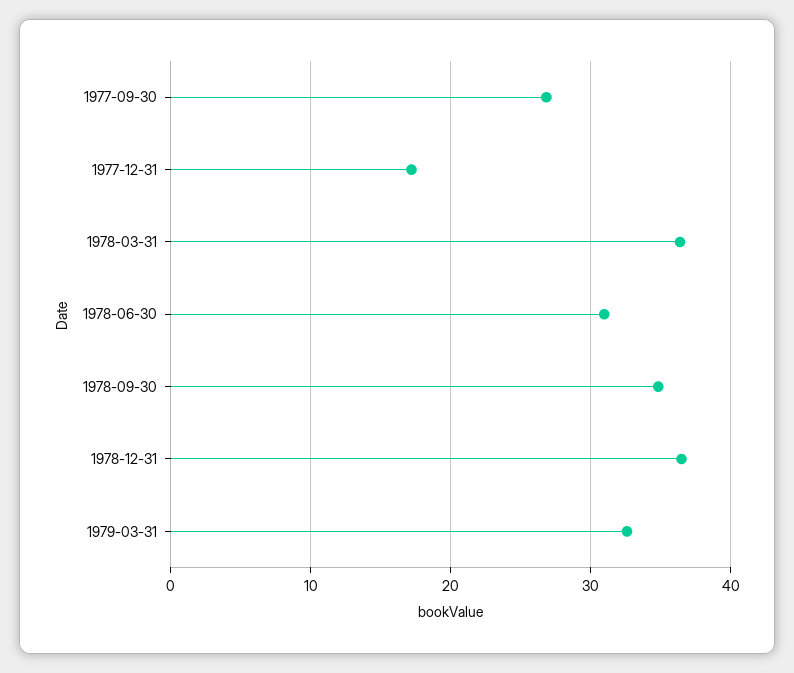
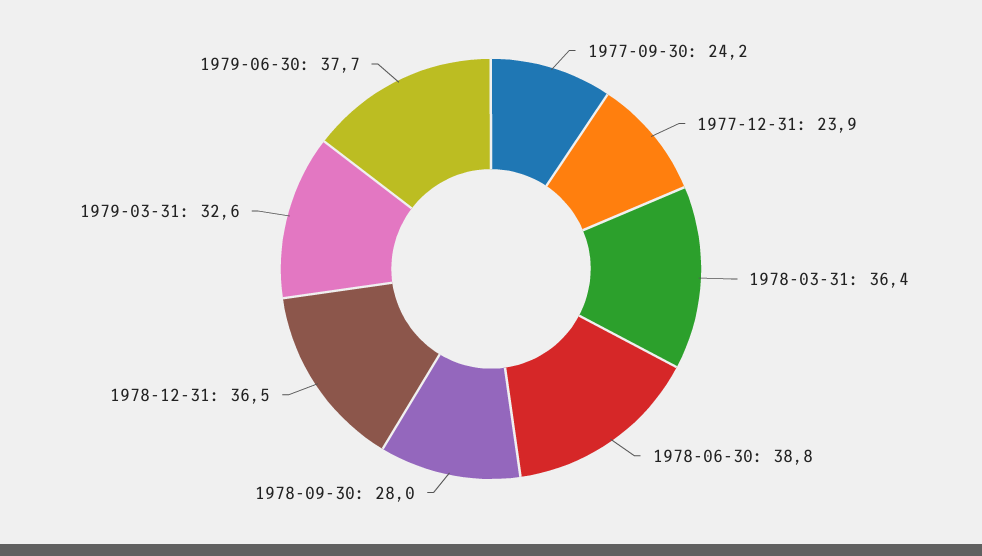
1977-09-30: 27 -> 24.2
1977-12-31: 17 -> 23.9
1978-06-30: 31 -> 38.8
1978-09-30: 35 -> 28
1979-06-30: none -> 37.7

